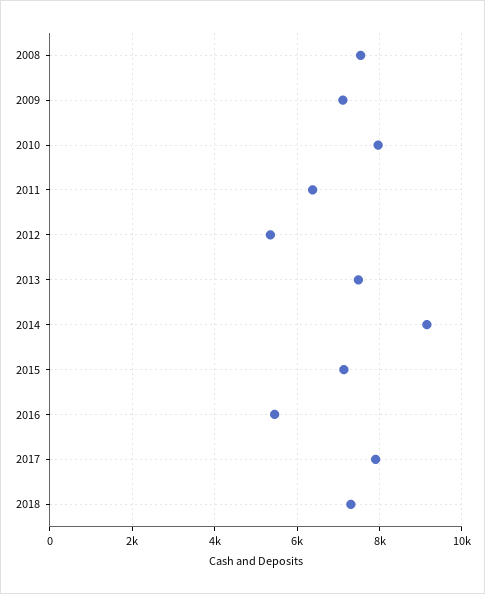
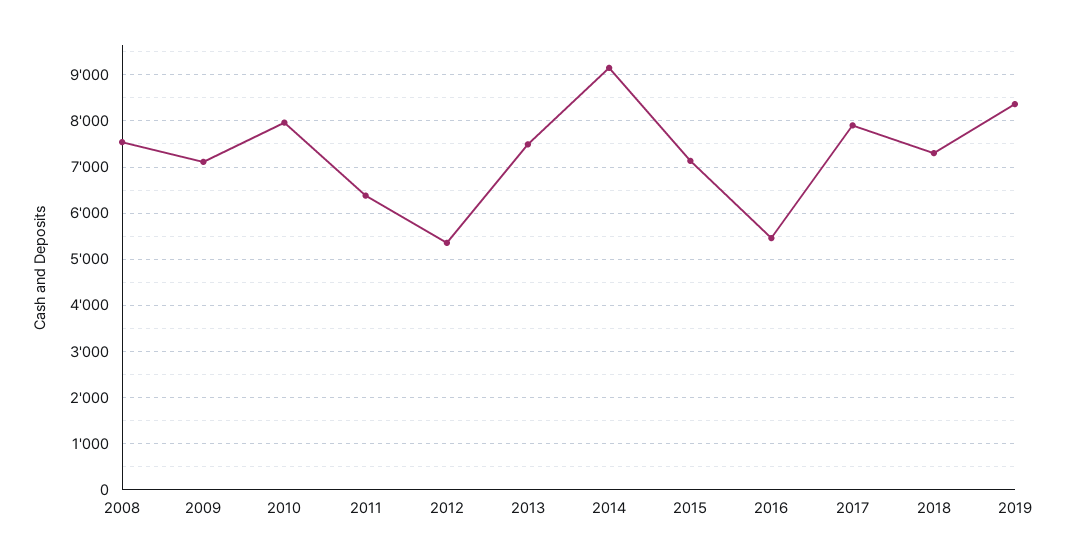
2019: none -> 8400

